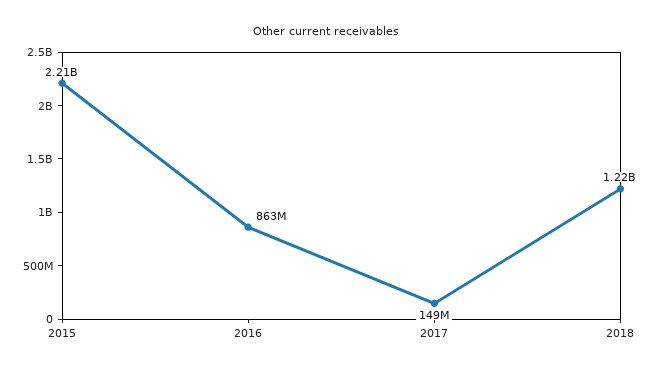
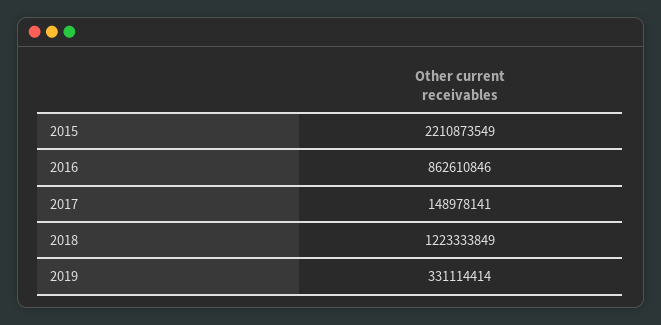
2019: none -> 331114414

